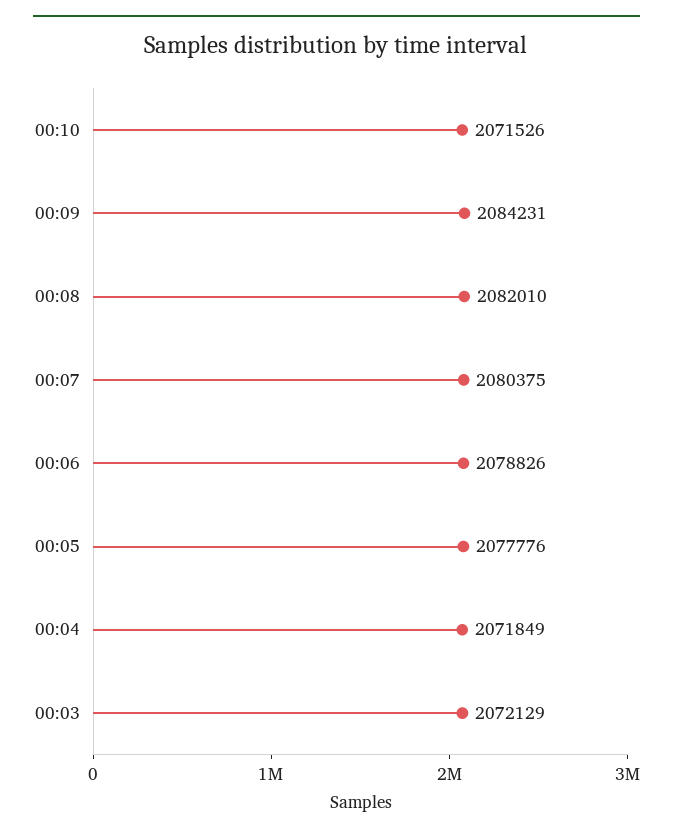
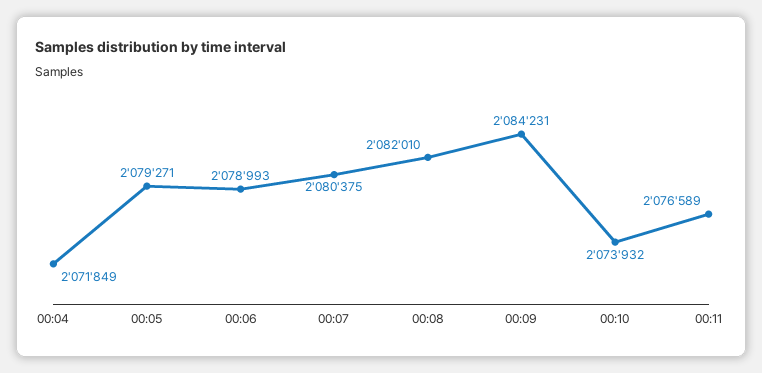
00:10: 2071526 -> 2073932
00:06: 2078826 -> 2078993
00:05: 2077776 -> 2079271
00:03: 2072129 -> none
00:11: none -> 2076589

